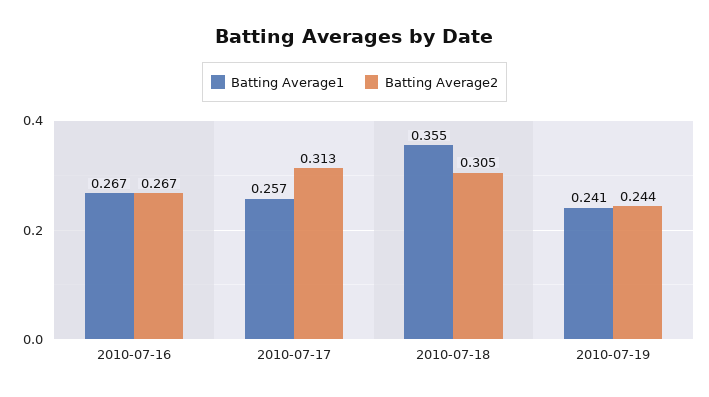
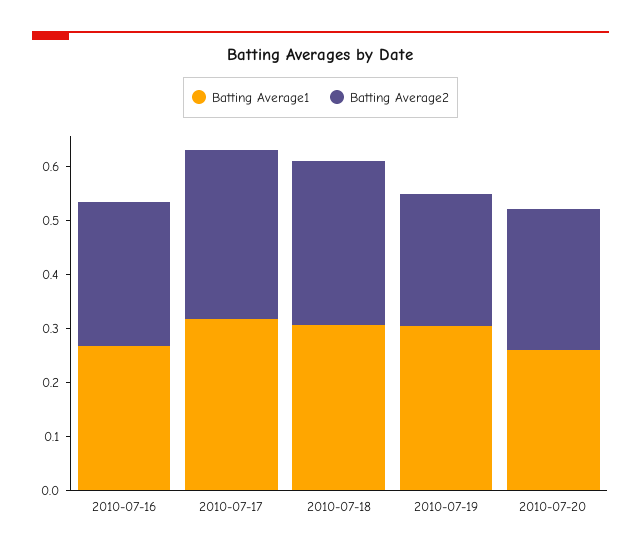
Batting Average1, 2010-07-17: 0.257 -> 0.32
Batting Average1, 2010-07-18: 0.355 -> 0.3
Batting Average1, 2010-07-19: 0.241 -> 0.3
Batting Average1, 2010-07-20: none -> 0.26
Batting Average2, 2010-07-20: none -> 0.26

